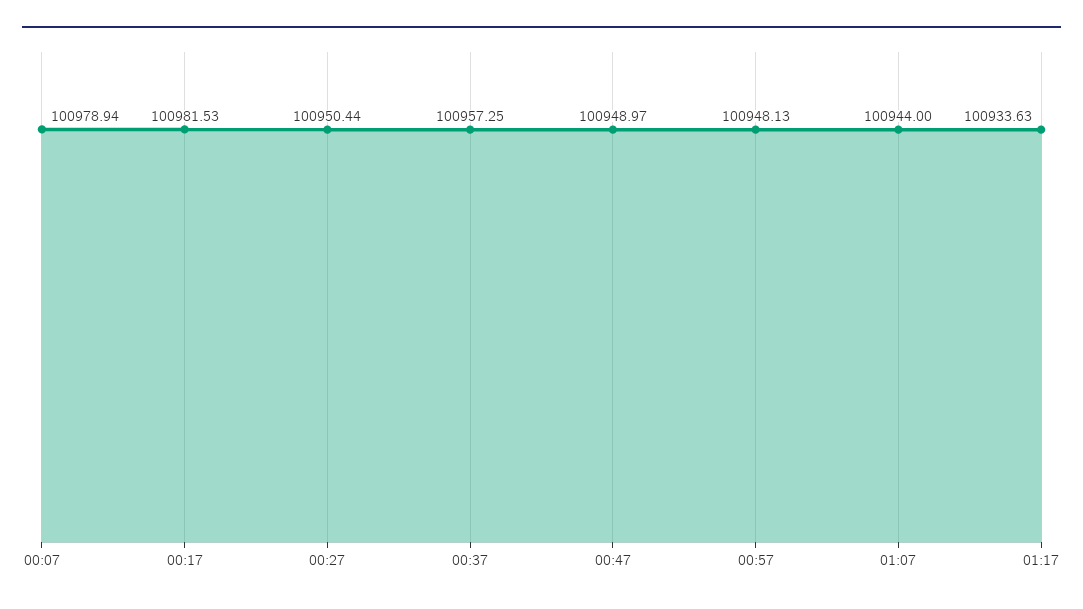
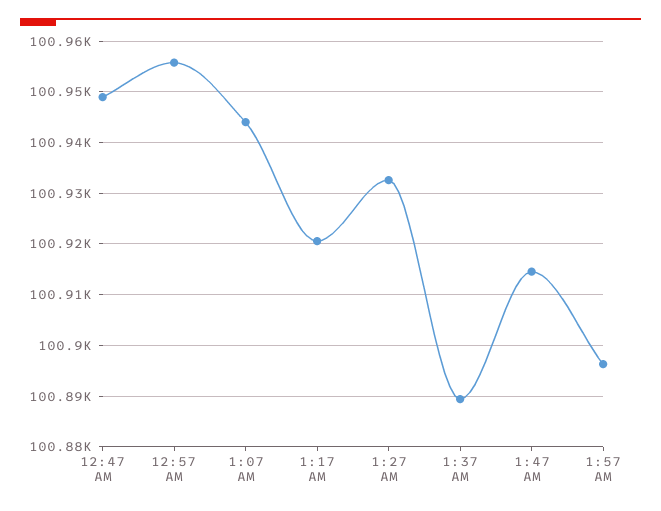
00:07: 100978.94 -> none
00:17: 100981.53 -> none
00:27: 100950.44 -> none
00:37: 100957.25 -> none
00:57: 100948.13 -> 100956
01:17: 100933.63 -> 100920
1:27 AM: none -> 100932
1:37 AM: none -> 100890
1:47 AM: none -> 100914
1:57 AM: none -> 100896

